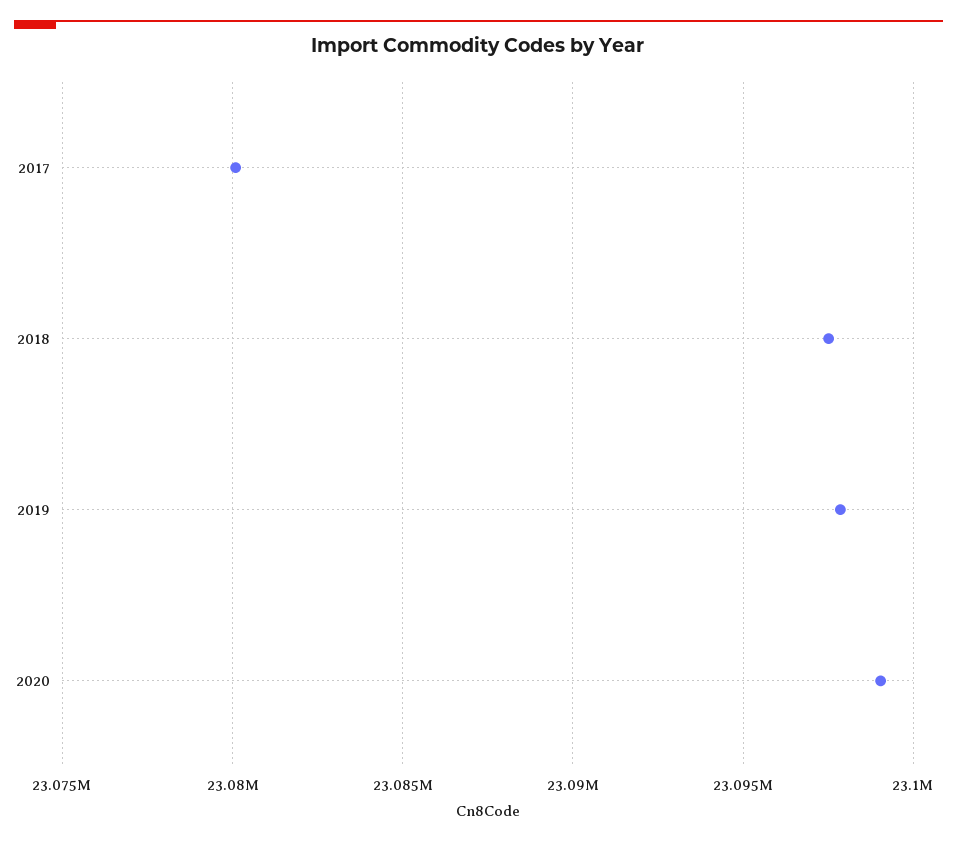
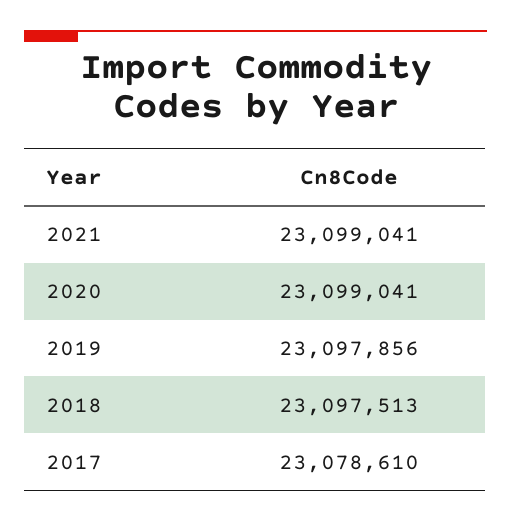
2017: 23080000 -> 23078610
2021: none -> 23099041

